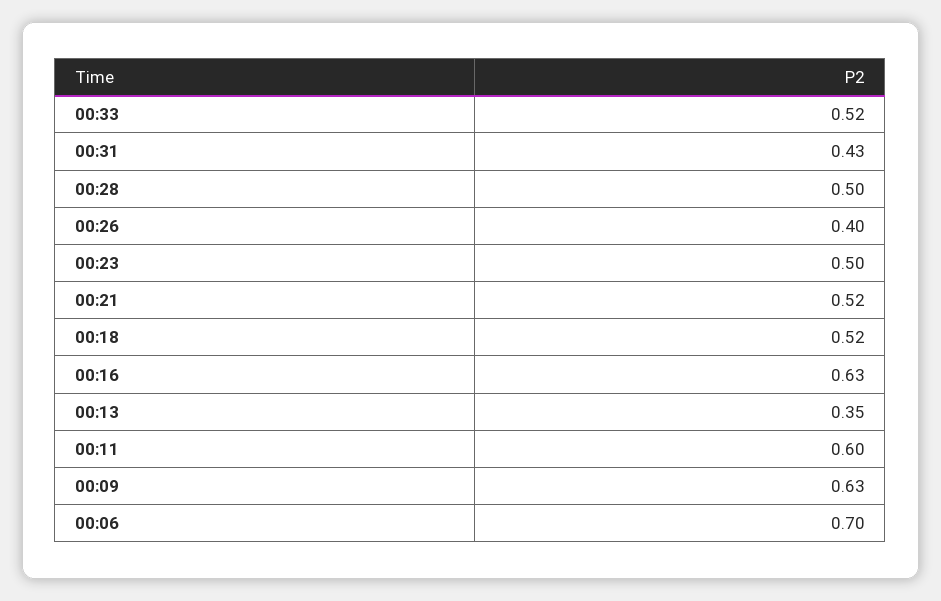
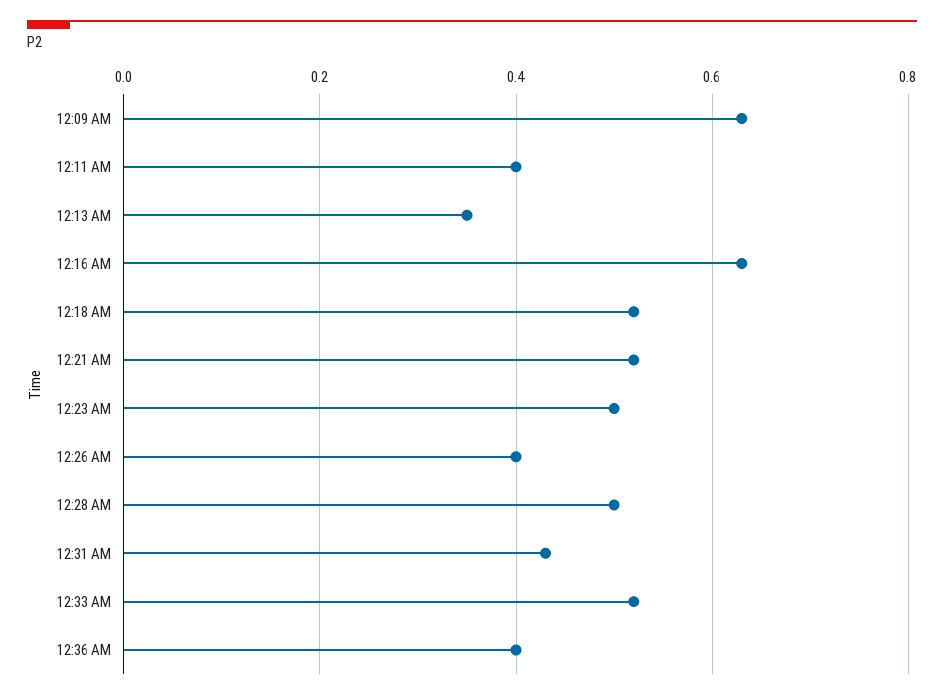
00:11: 0.6 -> 0.4
00:06: 0.7 -> none
12:36 AM: none -> 0.4

